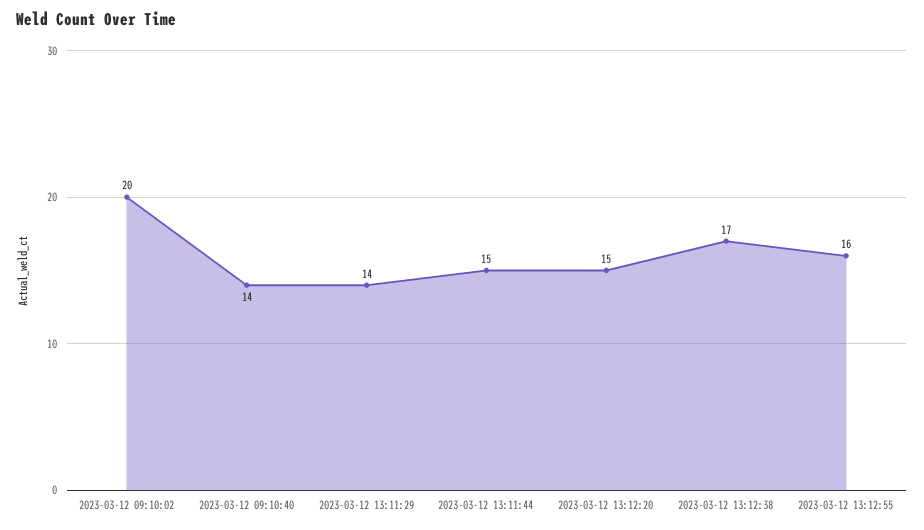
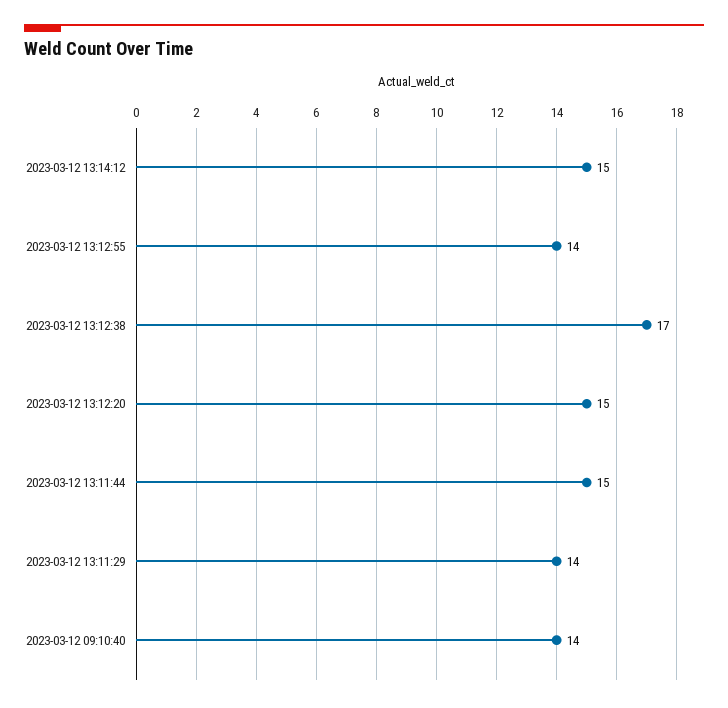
2023-03-12 09:10:02: 20 -> none
2023-03-12 13:12:55: 16 -> 14
2023-03-12 13:14:12: none -> 15

